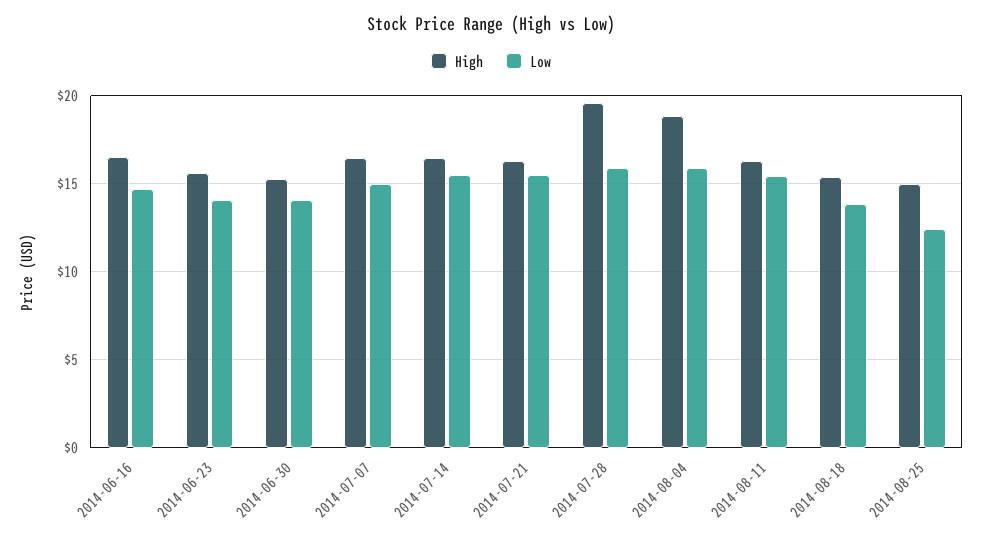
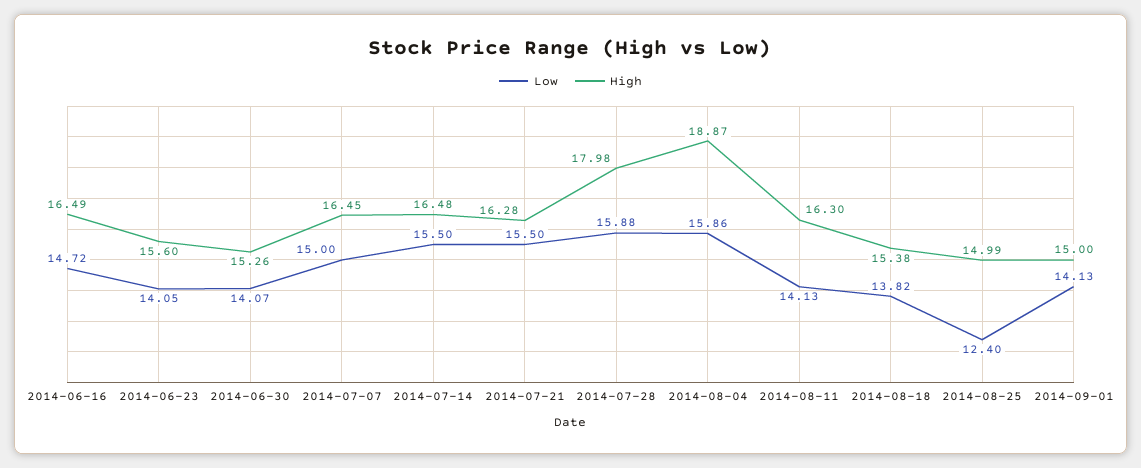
High, 2014-07-28: 19.5 -> 17.98
Low, 2014-08-11: 15.5 -> 14.13
Low, 2014-09-01: none -> 14.13
High, 2014-09-01: none -> 15

